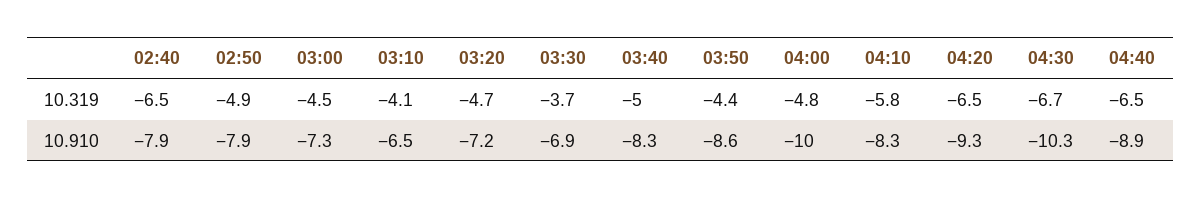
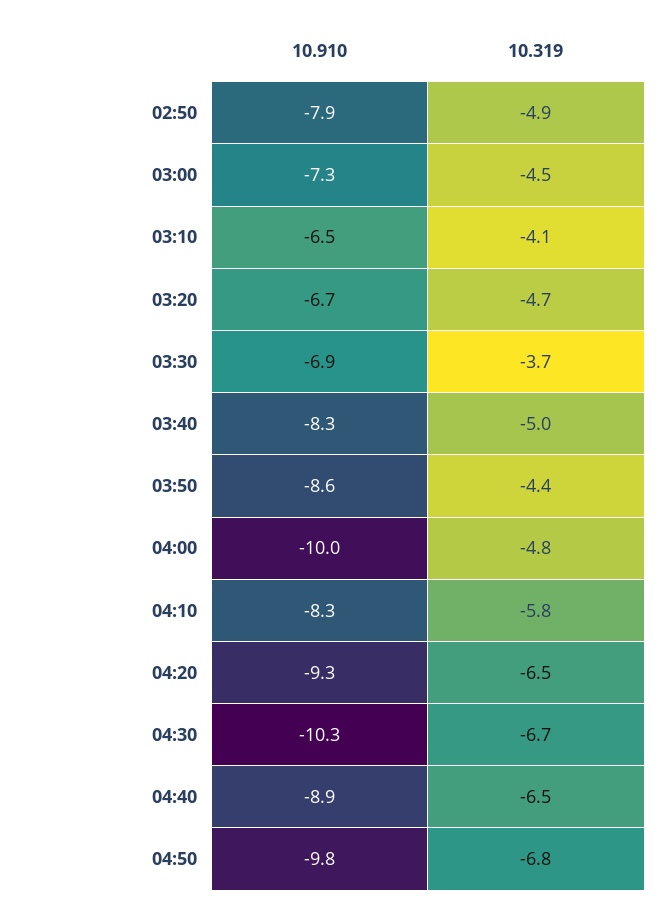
02:40, 10.319: -6.5 -> none
02:40, 10.910: -7.9 -> none
03:20, 10.910: -7.2 -> -6.7
04:50, 10.910: none -> -9.8
04:50, 10.319: none -> -6.8

